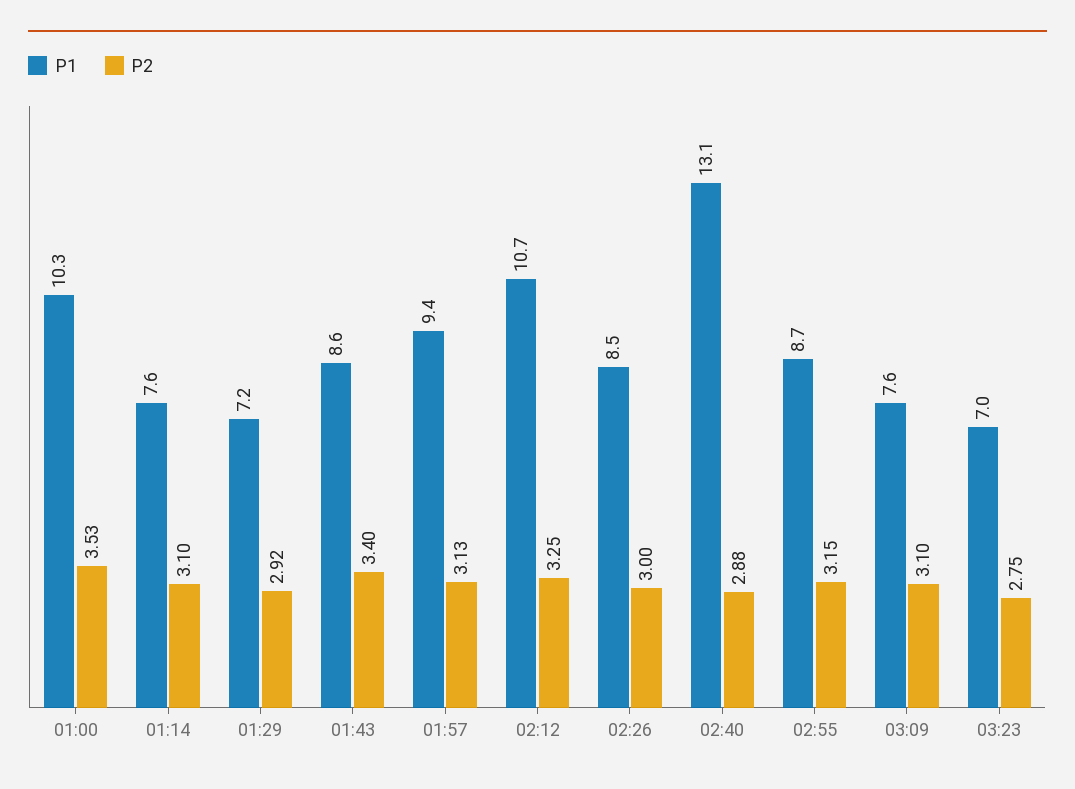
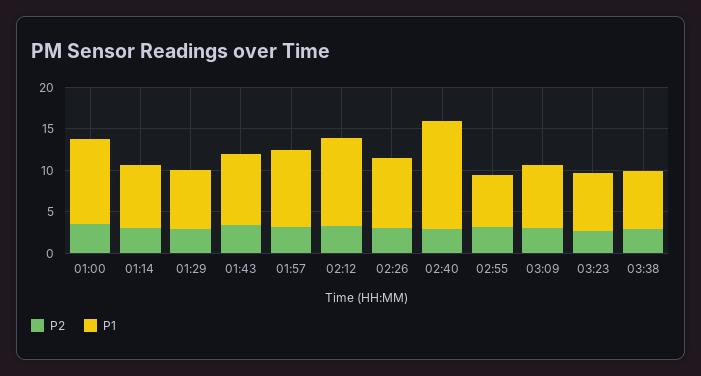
P1, 02:55: 8.7 -> 6
P2, 03:38: none -> 3
P1, 03:38: none -> 7

